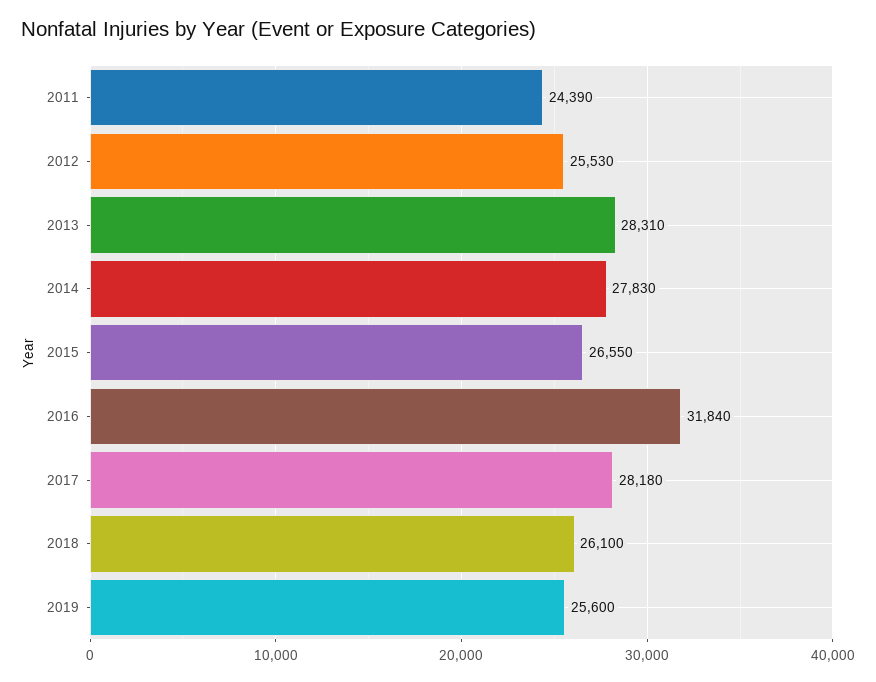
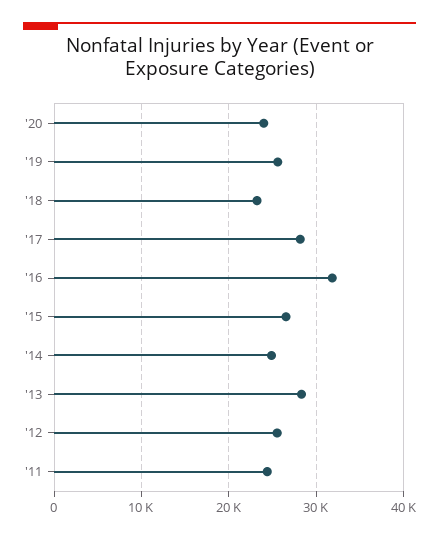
2014: 27830 -> 25000
2018: 26100 -> 23000
'20: none -> 24000

